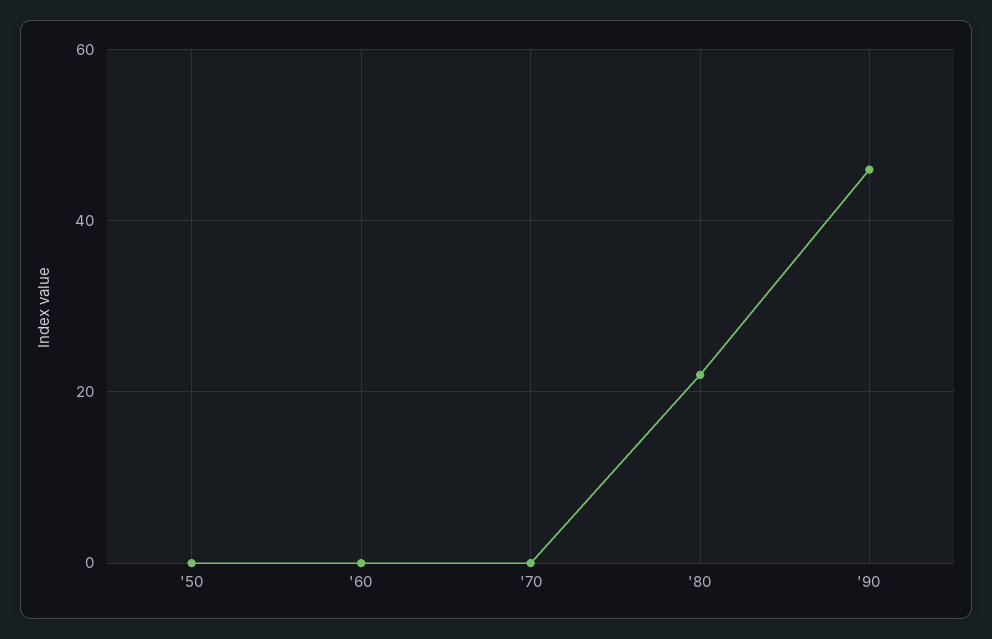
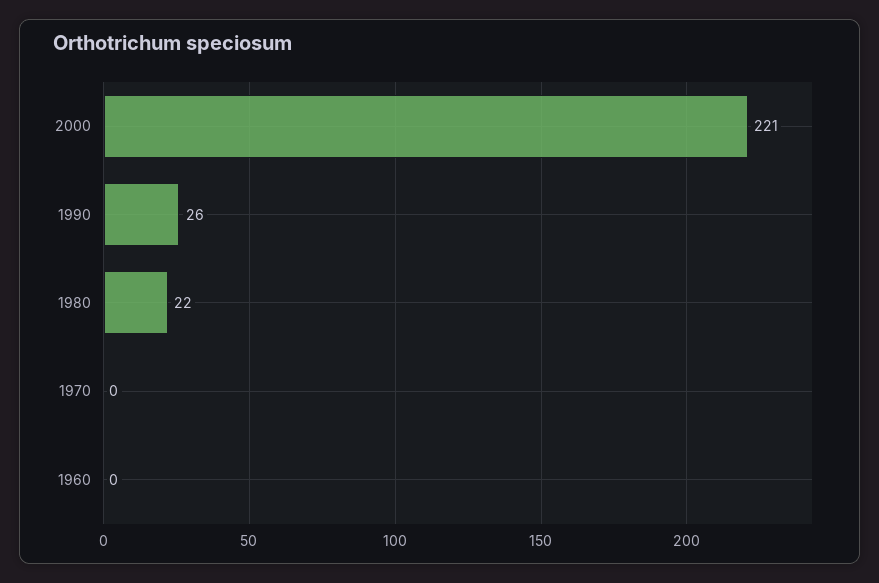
'50: 0 -> none
'90: 45 -> 26
2000: none -> 221

